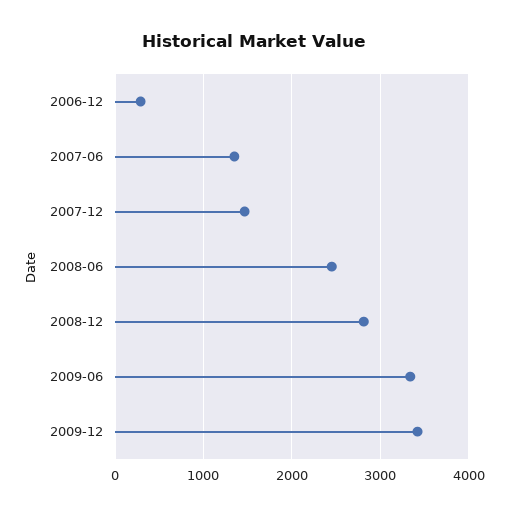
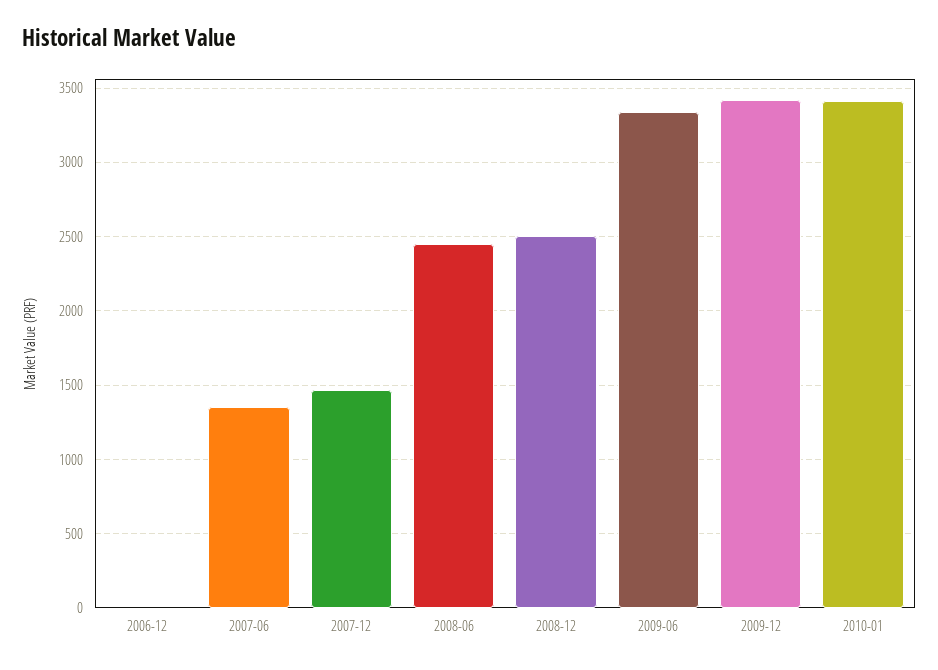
2006-12: 300 -> 0
2008-12: 2800 -> 2500
2010-01: none -> 3400

